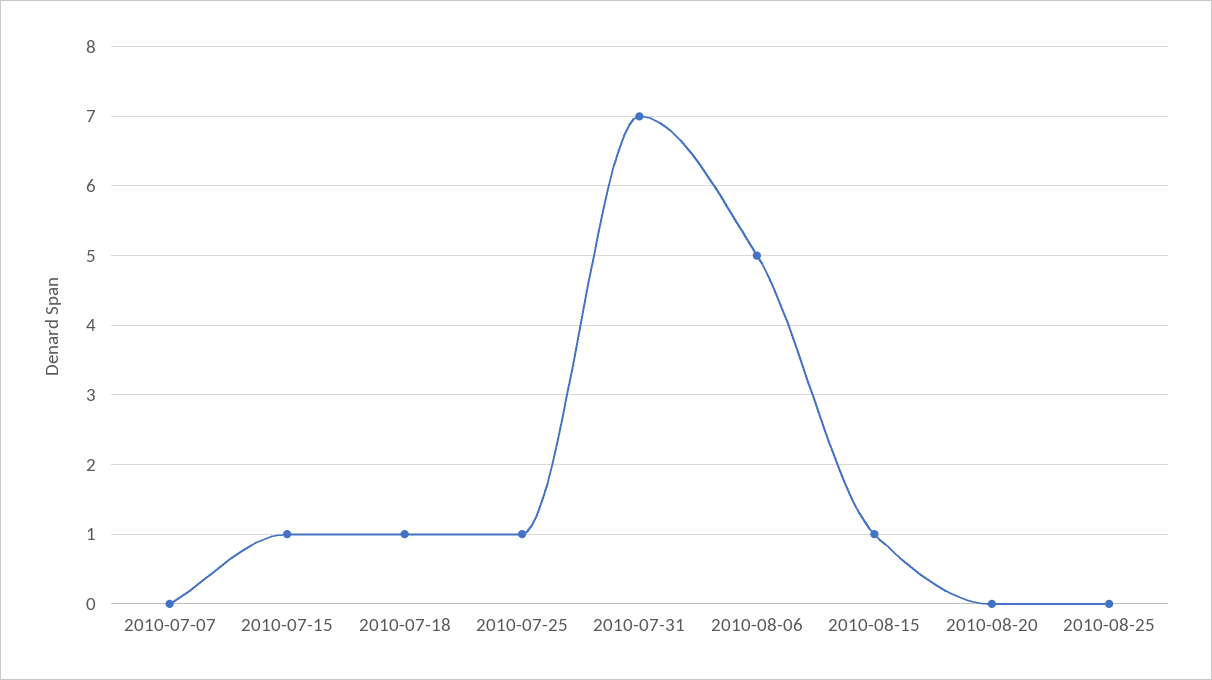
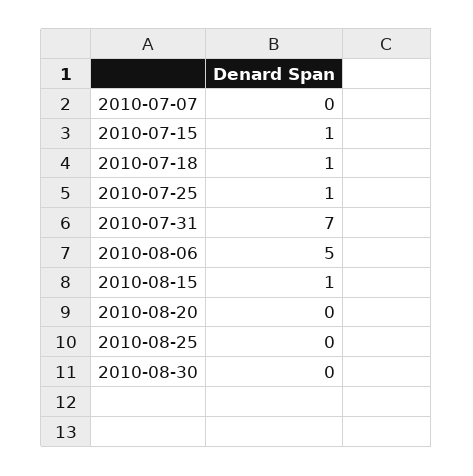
2010-08-30: none -> 0

